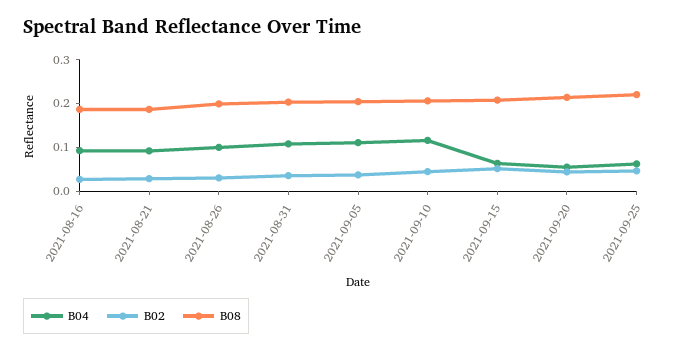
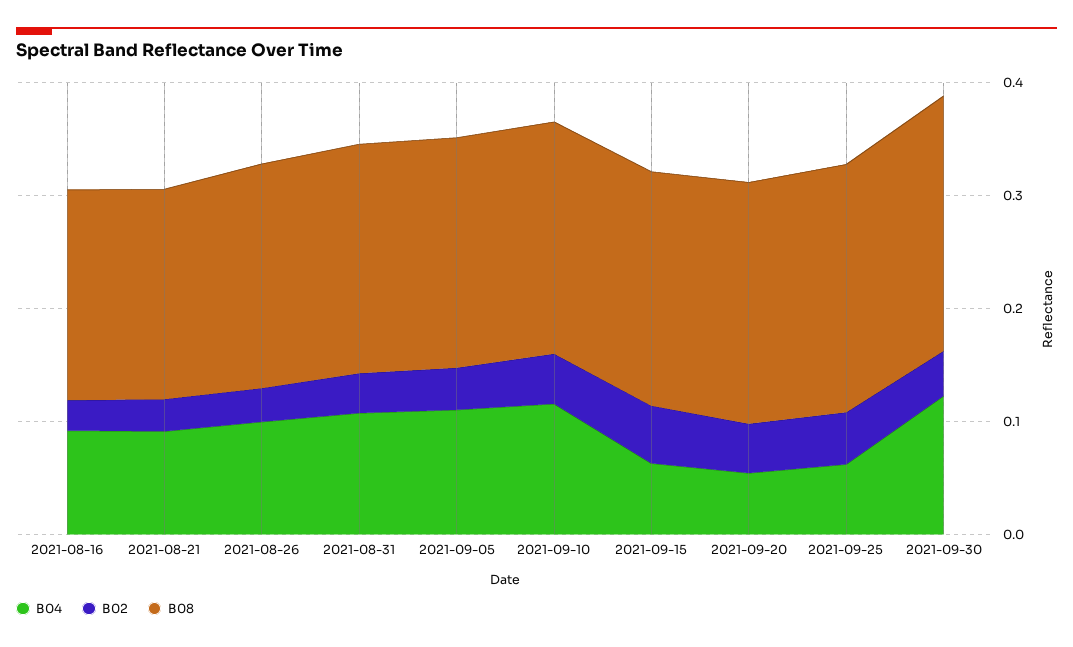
B04, 2021-09-30: none -> 0.12
B02, 2021-09-30: none -> 0.04
B08, 2021-09-30: none -> 0.22

